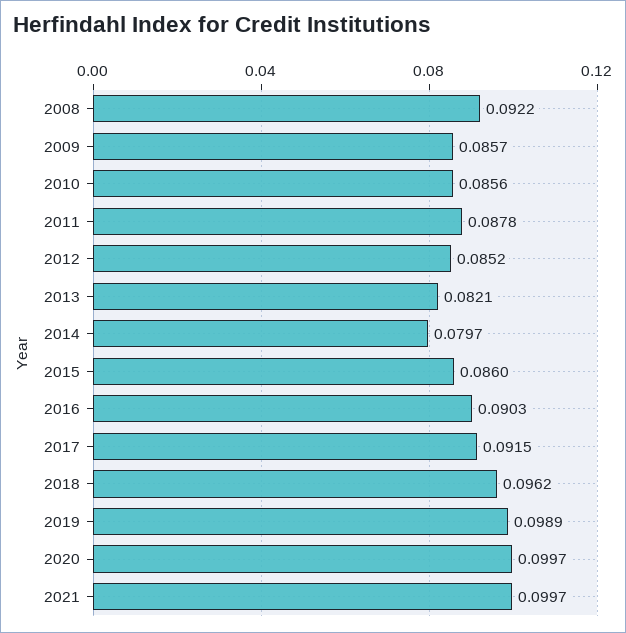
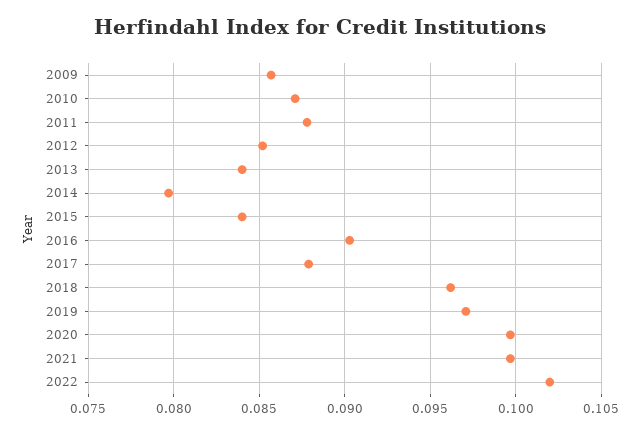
2008: 0.0922 -> none
2010: 0.0856 -> 0.087
2013: 0.0821 -> 0.084
2015: 0.086 -> 0.084
2017: 0.0915 -> 0.088
2019: 0.0989 -> 0.097
2022: none -> 0.102

